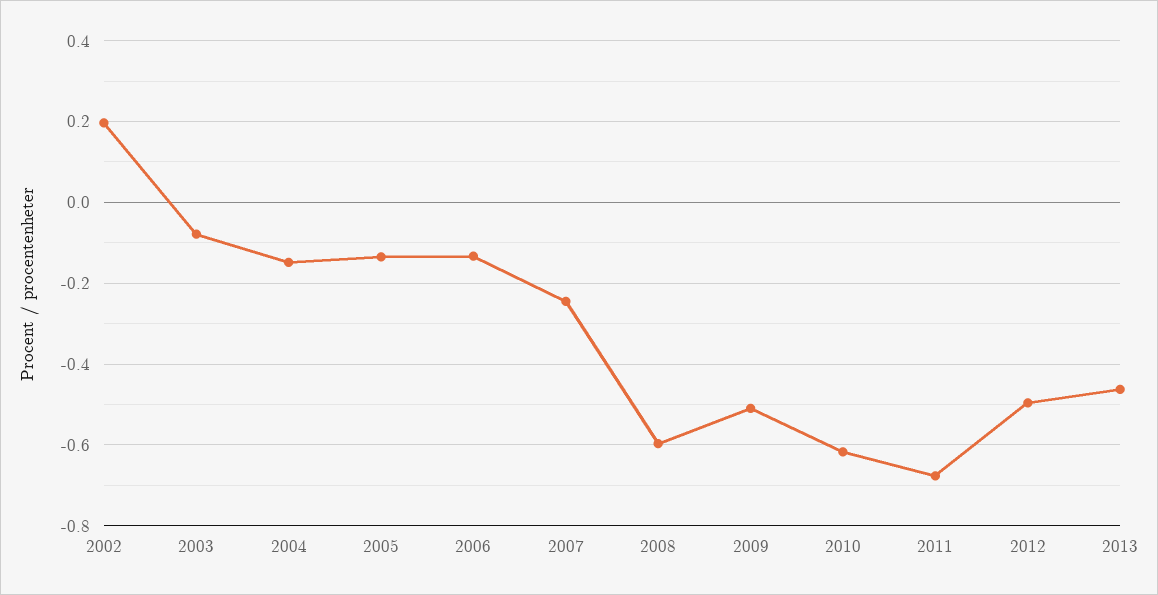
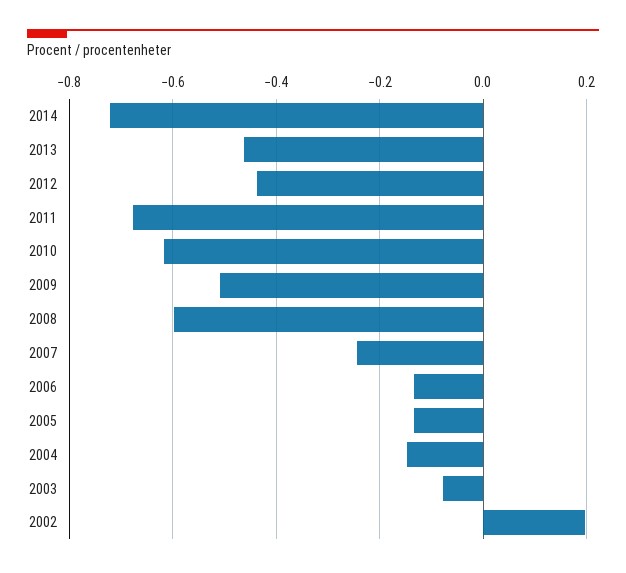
2012: -0.5 -> -0.44
2014: none -> -0.72

